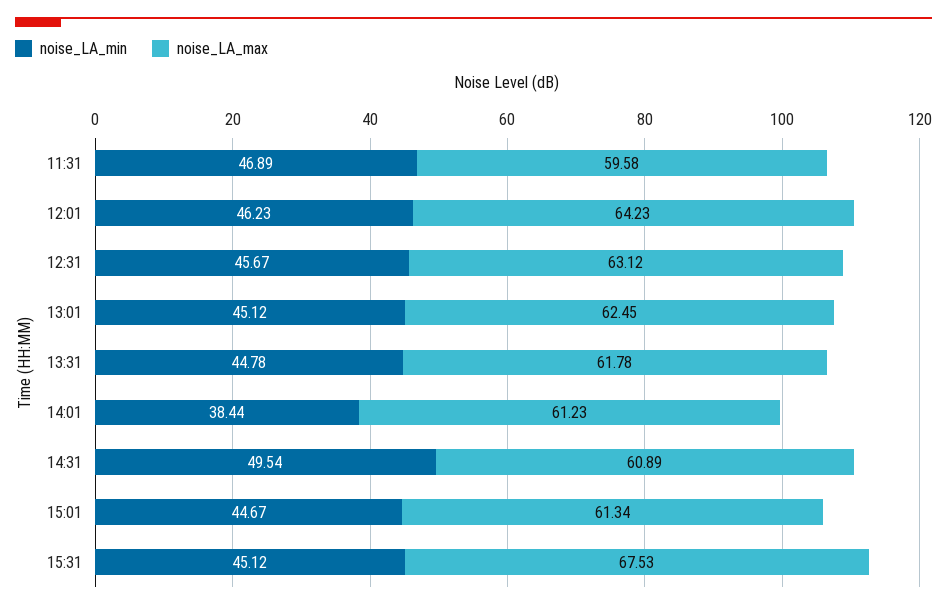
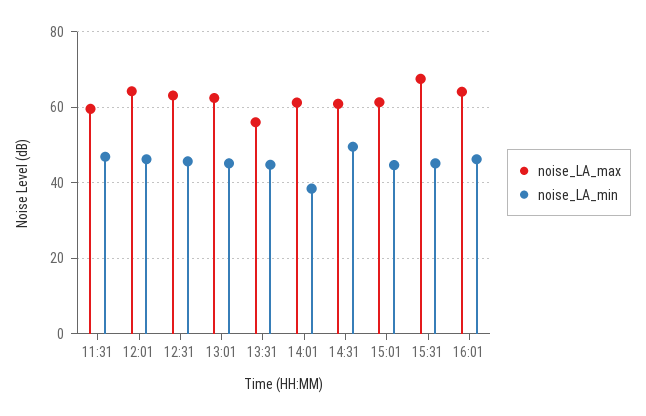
noise_LA_max, 13:31: 61.78 -> 56
noise_LA_max, 16:01: none -> 64
noise_LA_min, 16:01: none -> 46

